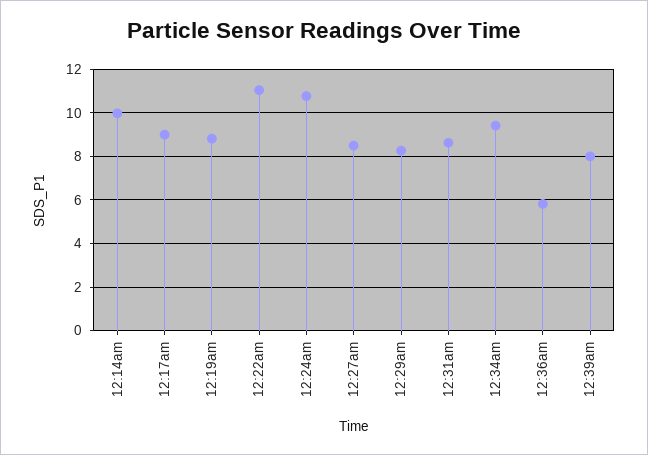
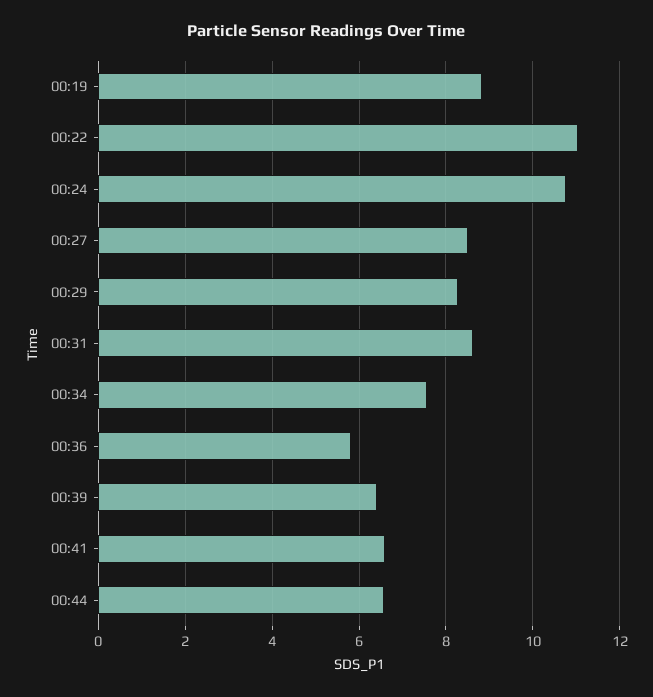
12:14am: 10 -> none
12:17am: 9 -> none
12:34am: 9.5 -> 7.6
12:39am: 8 -> 6.4
00:41: none -> 6.6
00:44: none -> 6.6

